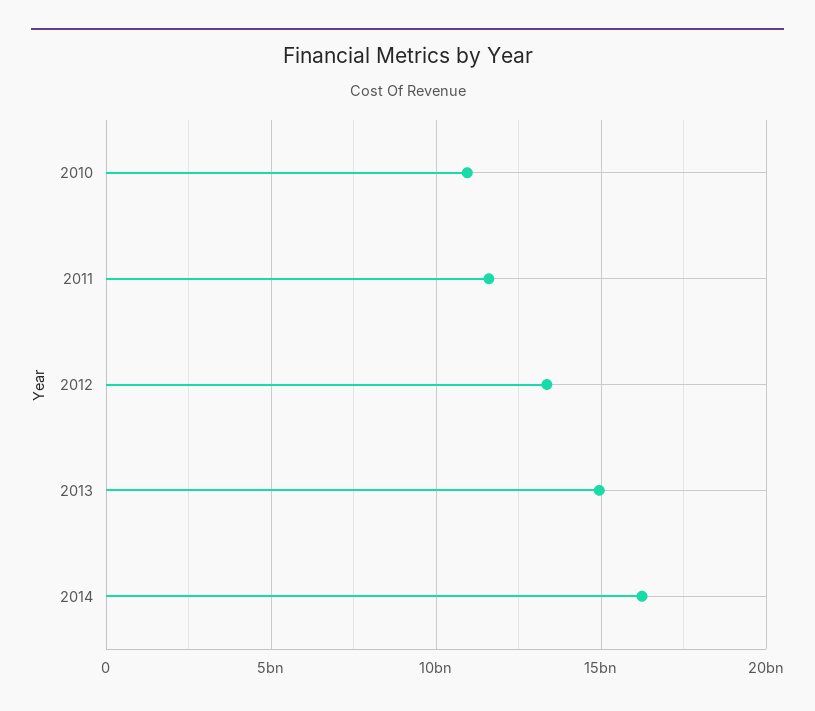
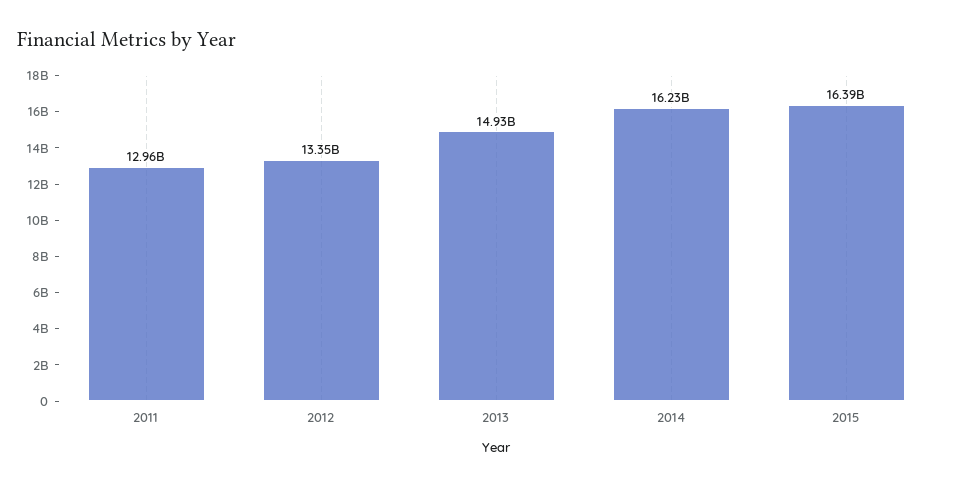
2010: 11000000000 -> none
2011: 11500000000 -> 12960000000
2015: none -> 16390000000

